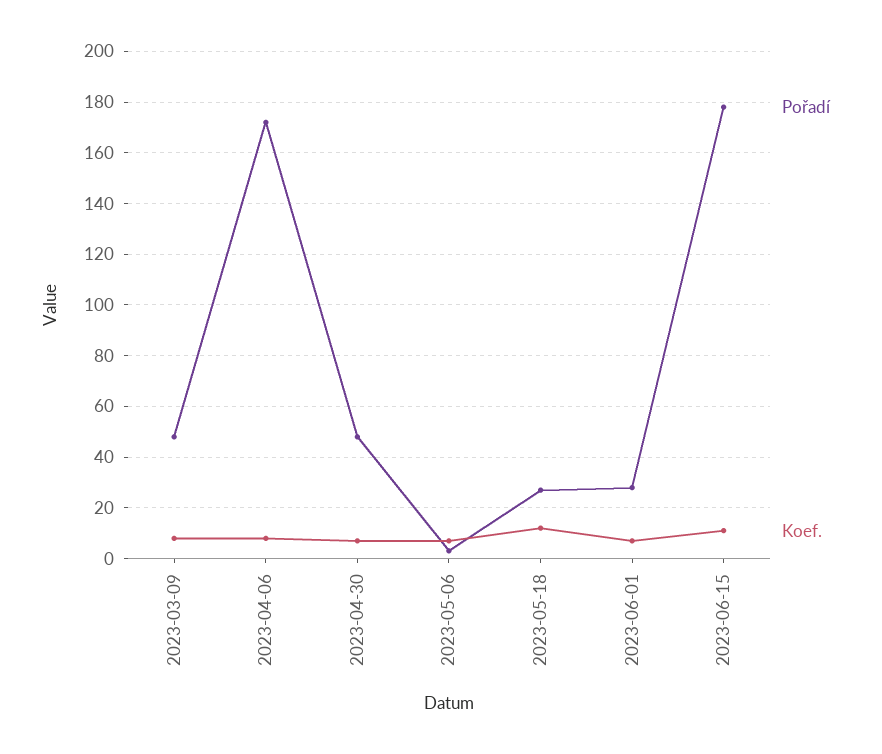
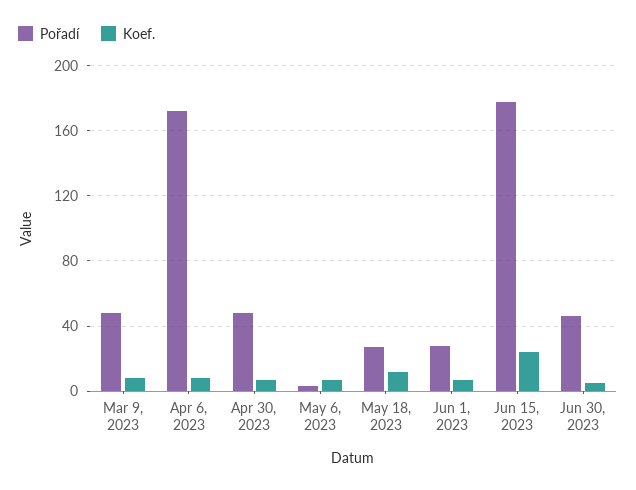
Koef., 2023-06-15: 10 -> 25
Pořadí, Jun 30, 2023: none -> 45
Koef., Jun 30, 2023: none -> 5

